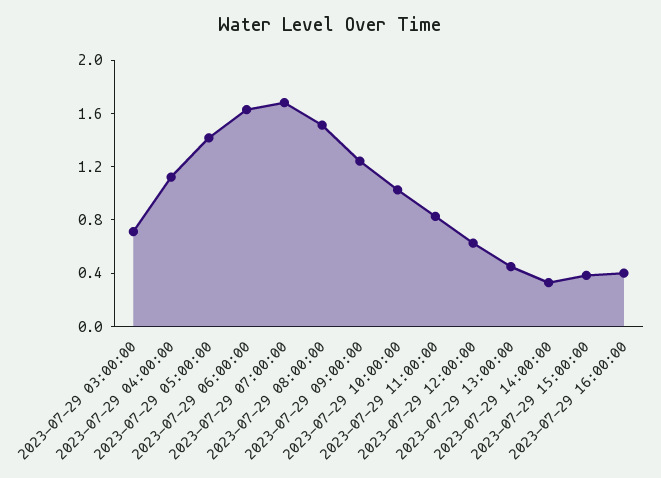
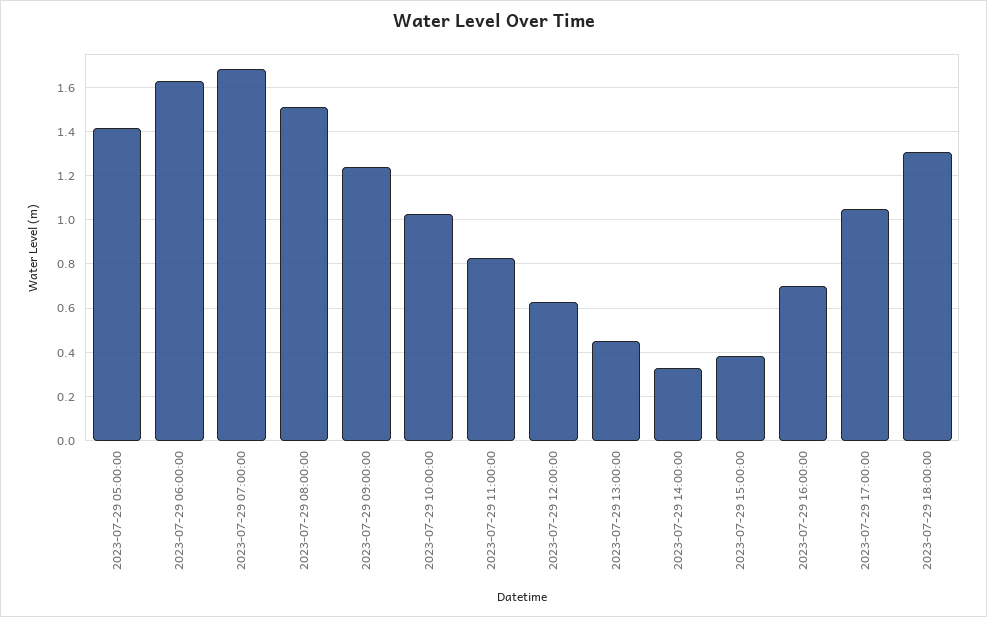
2023-07-29 03:00:00: 0.7 -> none
2023-07-29 04:00:00: 1.1 -> none
2023-07-29 16:00:00: 0.4 -> 0.7
2023-07-29 17:00:00: none -> 1.05
2023-07-29 18:00:00: none -> 1.3

